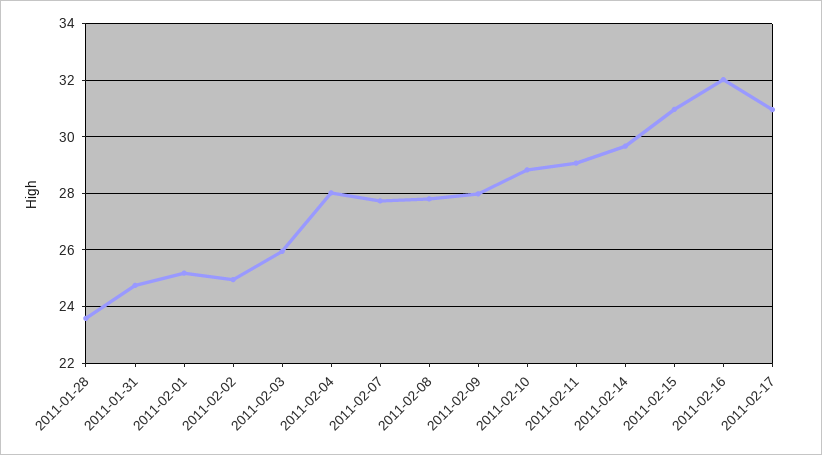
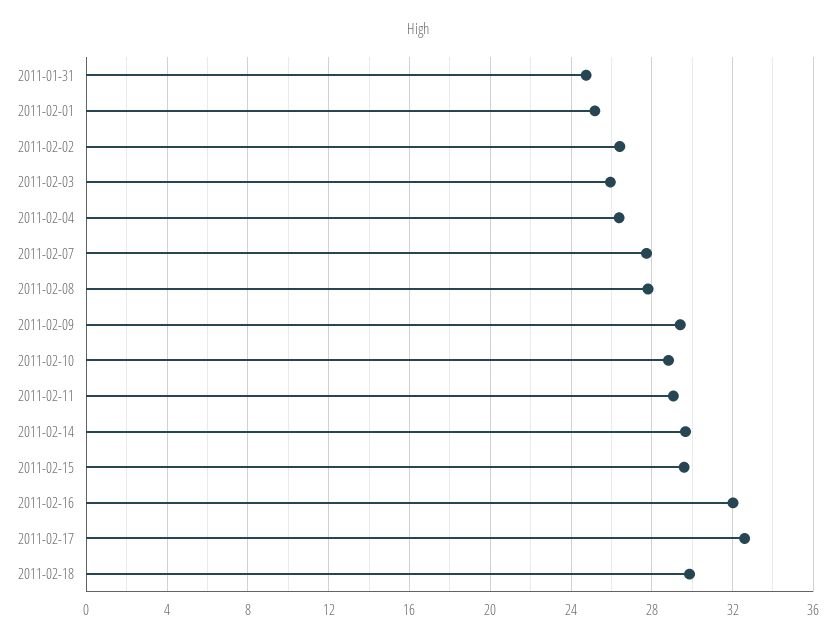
2011-01-28: 23.5 -> none
2011-02-02: 25 -> 26.5
2011-02-04: 28 -> 26.5
2011-02-09: 28 -> 29.5
2011-02-15: 31 -> 29.5
2011-02-17: 31 -> 32.5
2011-02-18: none -> 30

